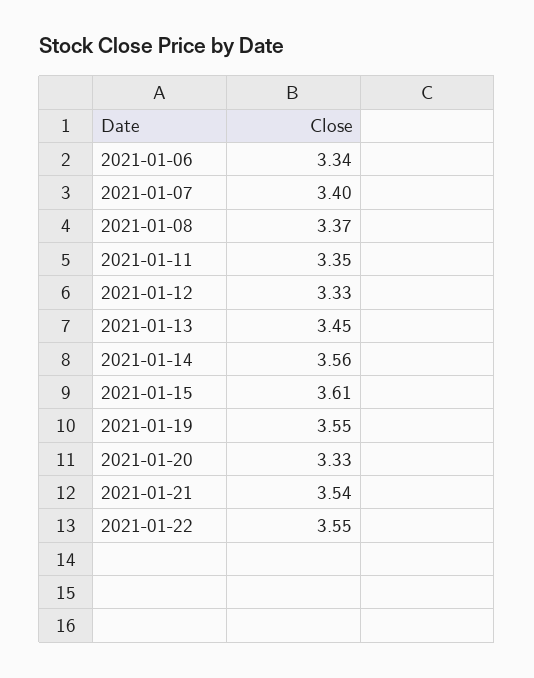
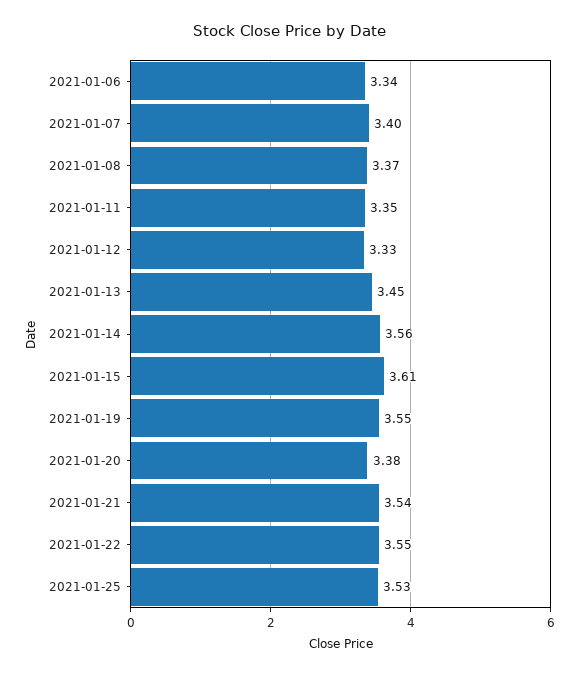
2021-01-20: 3.33 -> 3.38
2021-01-25: none -> 3.53

